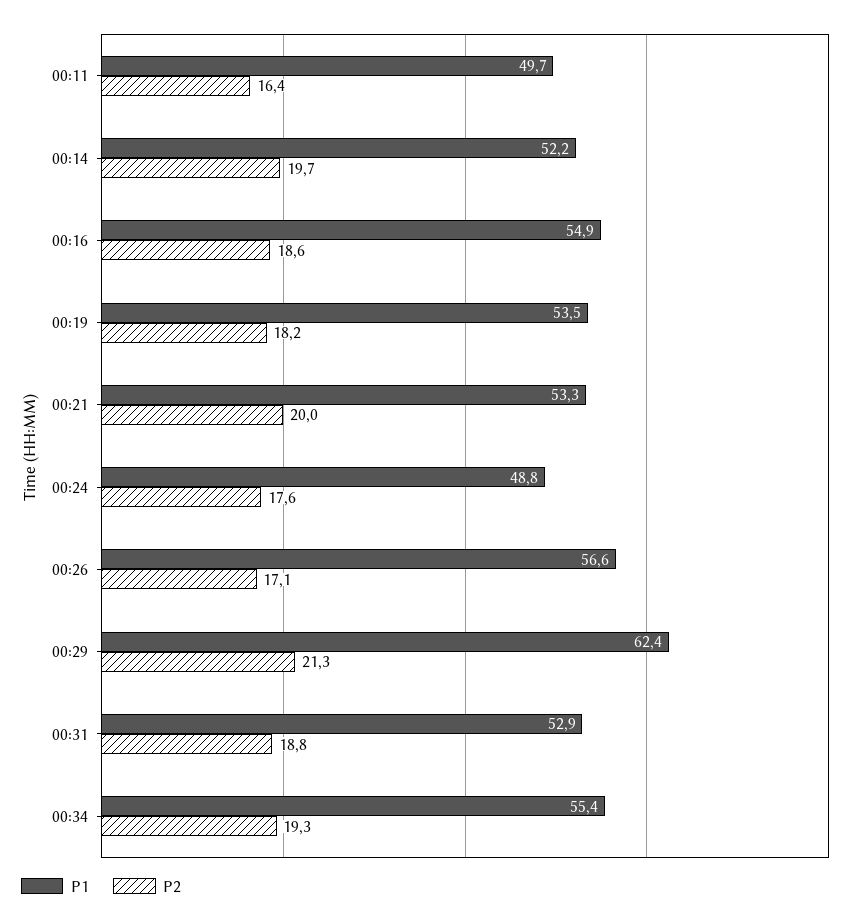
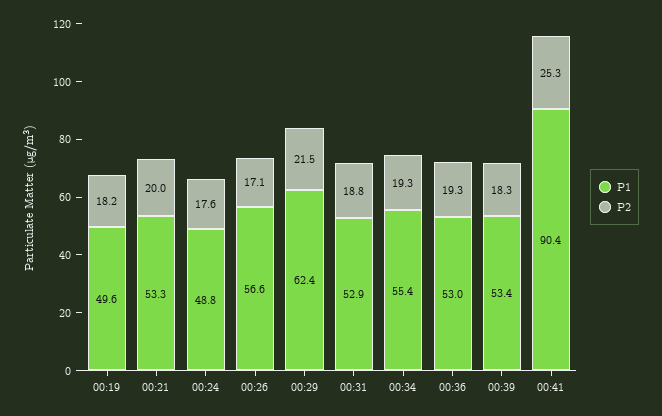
P1, 00:11: 49.7 -> none
P2, 00:11: 16.4 -> none
P1, 00:14: 52.2 -> none
P2, 00:14: 19.7 -> none
P1, 00:16: 54.9 -> none
P2, 00:16: 18.6 -> none
P1, 00:19: 53.5 -> 49.6
P2, 00:29: 21.3 -> 21.5
P1, 00:36: none -> 53
P2, 00:36: none -> 19.3
P1, 00:39: none -> 53.4
P2, 00:39: none -> 18.3
P1, 00:41: none -> 90.4
P2, 00:41: none -> 25.3

